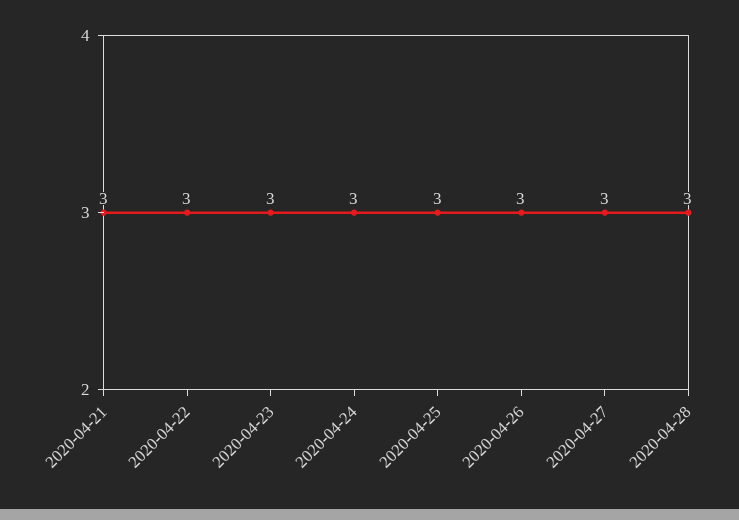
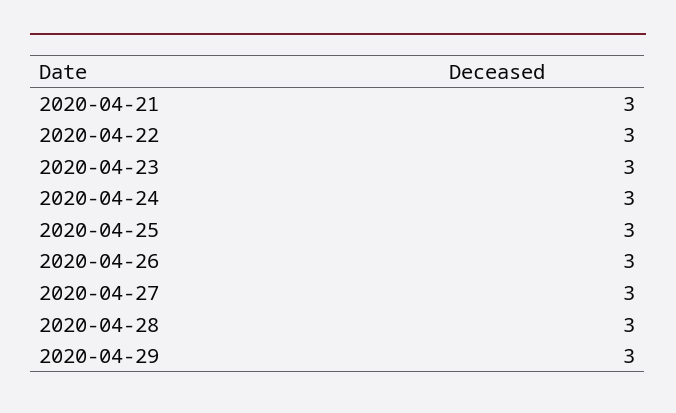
2020-04-29: none -> 3

